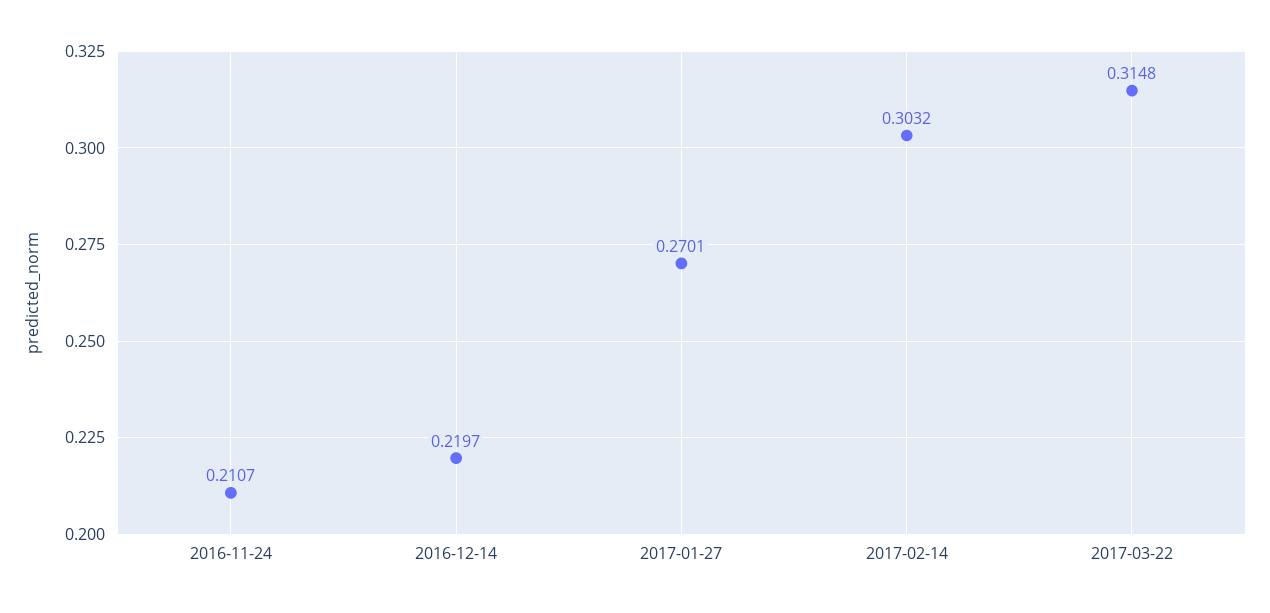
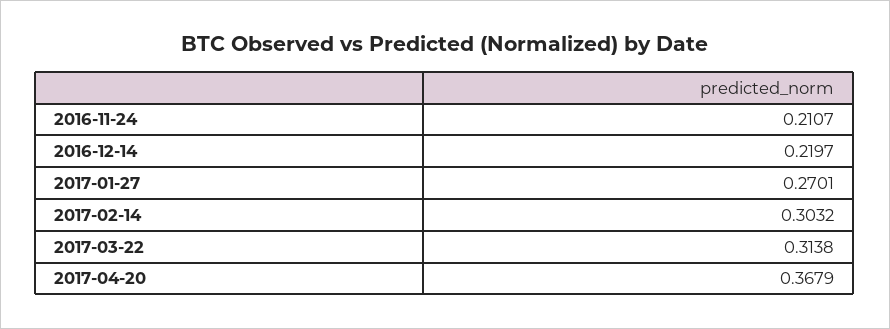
2017-03-22: 0.3148 -> 0.3138
2017-04-20: none -> 0.3679

